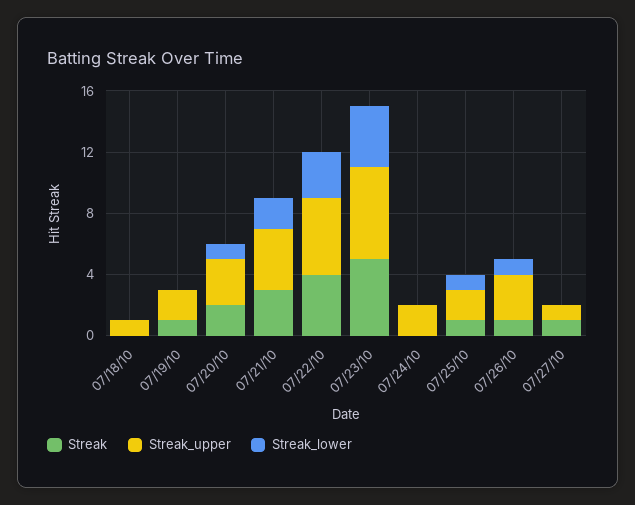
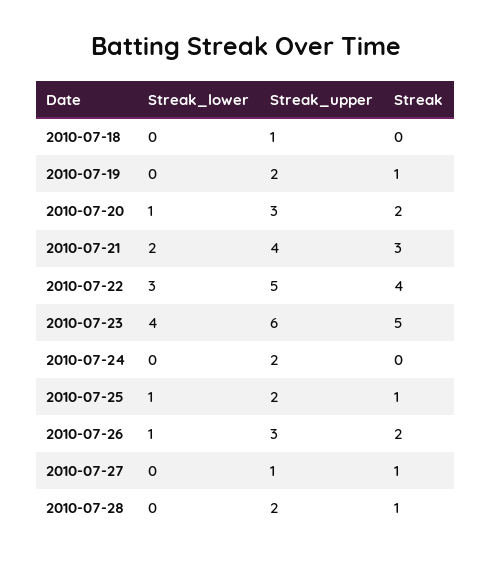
Streak, 07/26/10: 1 -> 2
Streak_lower, 2010-07-28: none -> 0
Streak_upper, 2010-07-28: none -> 2
Streak, 2010-07-28: none -> 1

